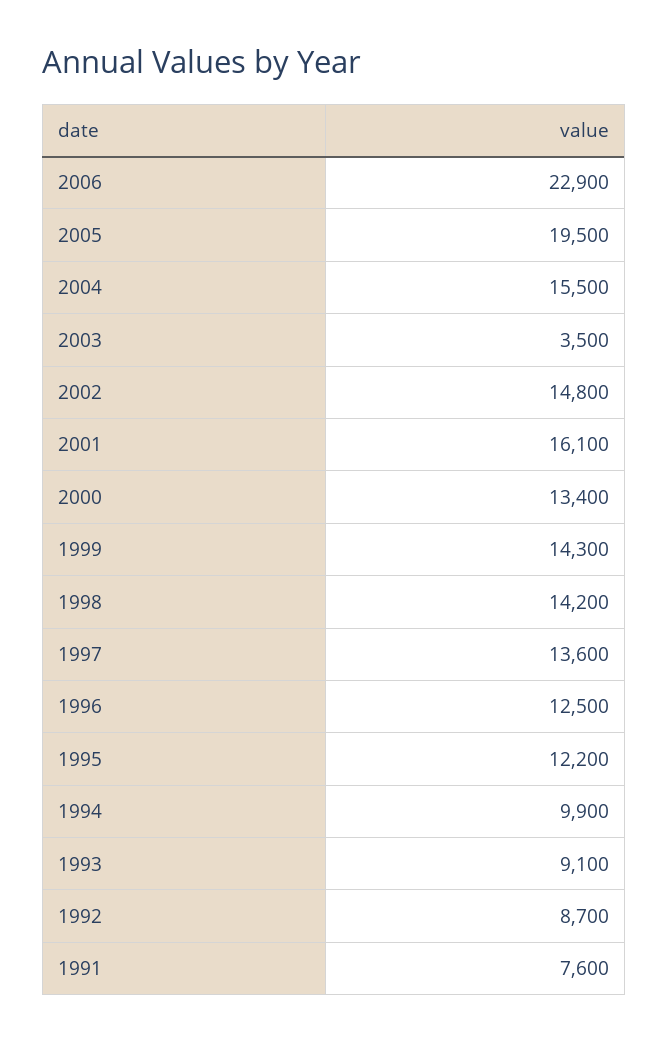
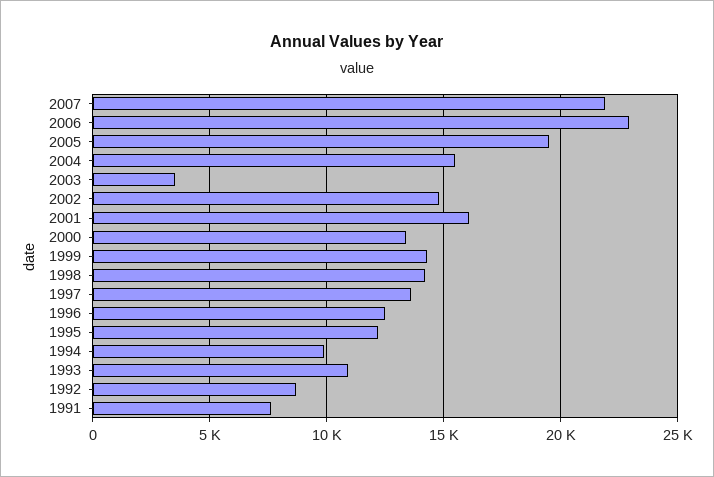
1993: 9100 -> 11000
2007: none -> 22000

